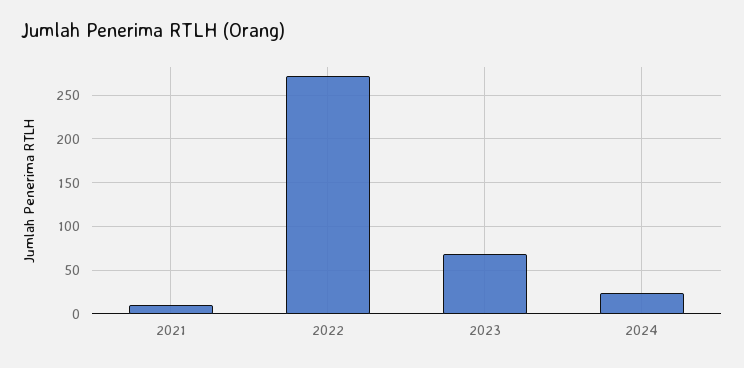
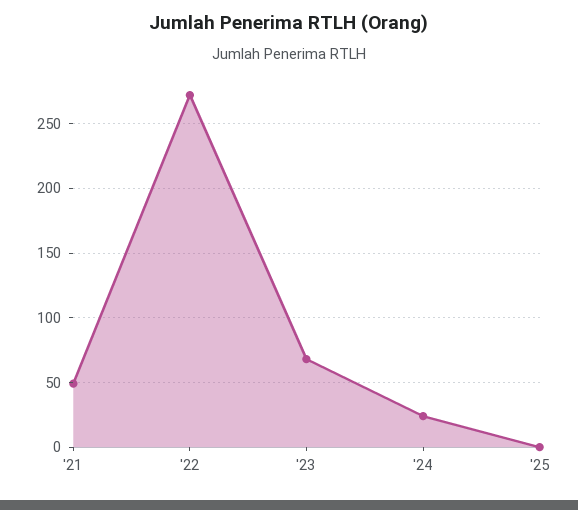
2021: 10 -> 50
'25: none -> 0

